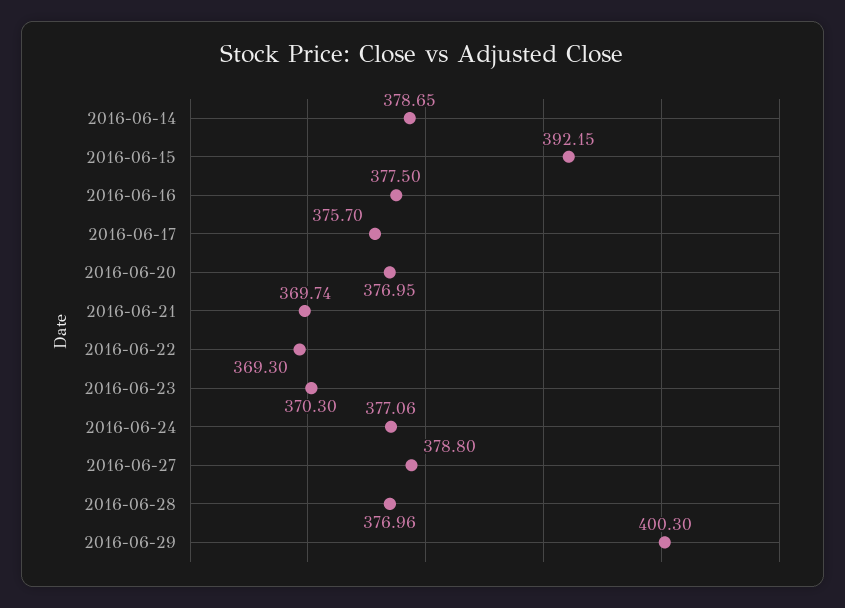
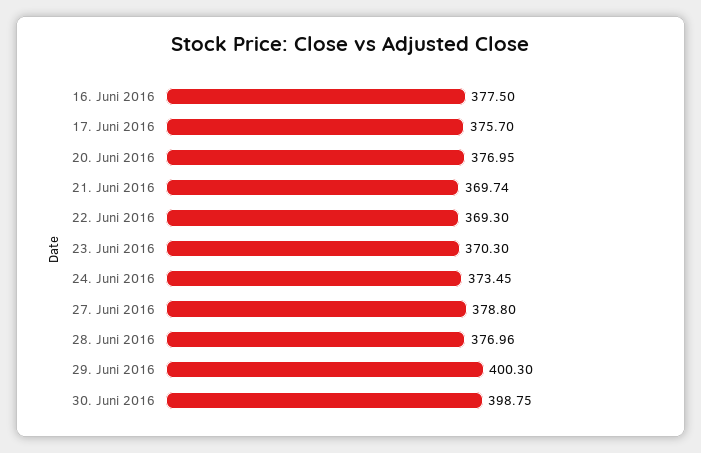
2016-06-14: 378.65 -> none
2016-06-15: 392.15 -> none
2016-06-24: 377.06 -> 373.45
30. Juni 2016: none -> 398.75

